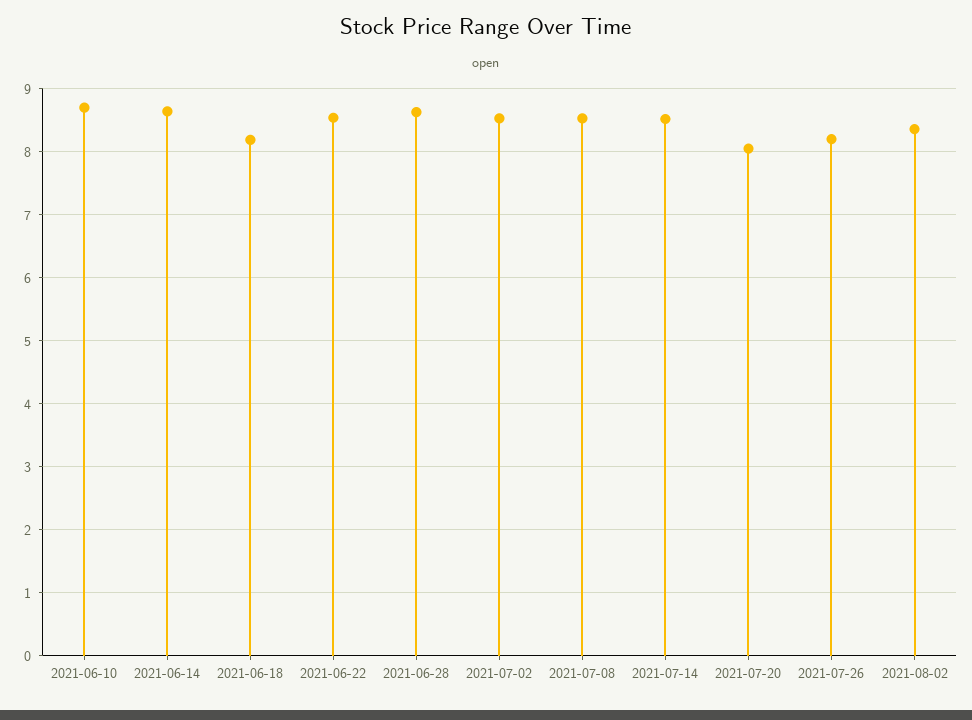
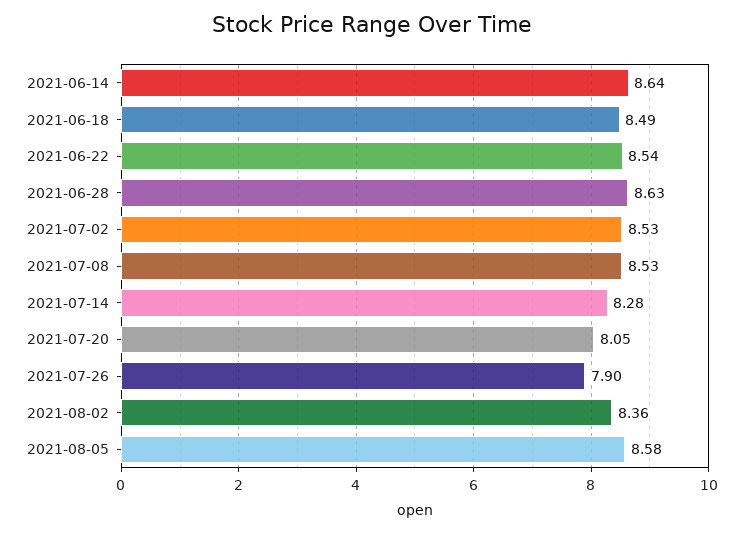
2021-06-10: 8.7 -> none
2021-06-18: 8.2 -> 8.49
2021-07-14: 8.5 -> 8.28
2021-07-26: 8.2 -> 7.9
2021-08-05: none -> 8.58

